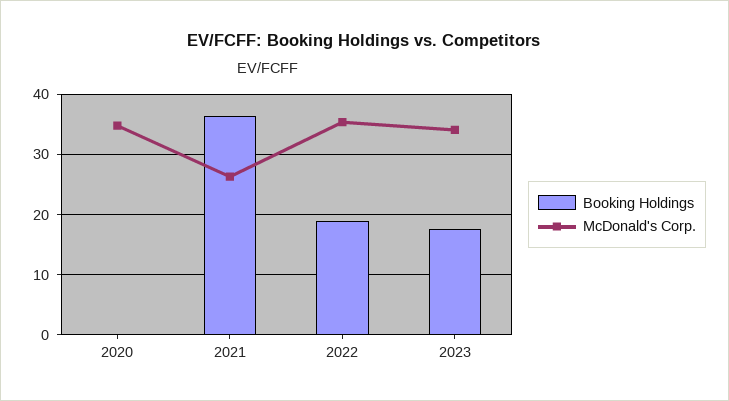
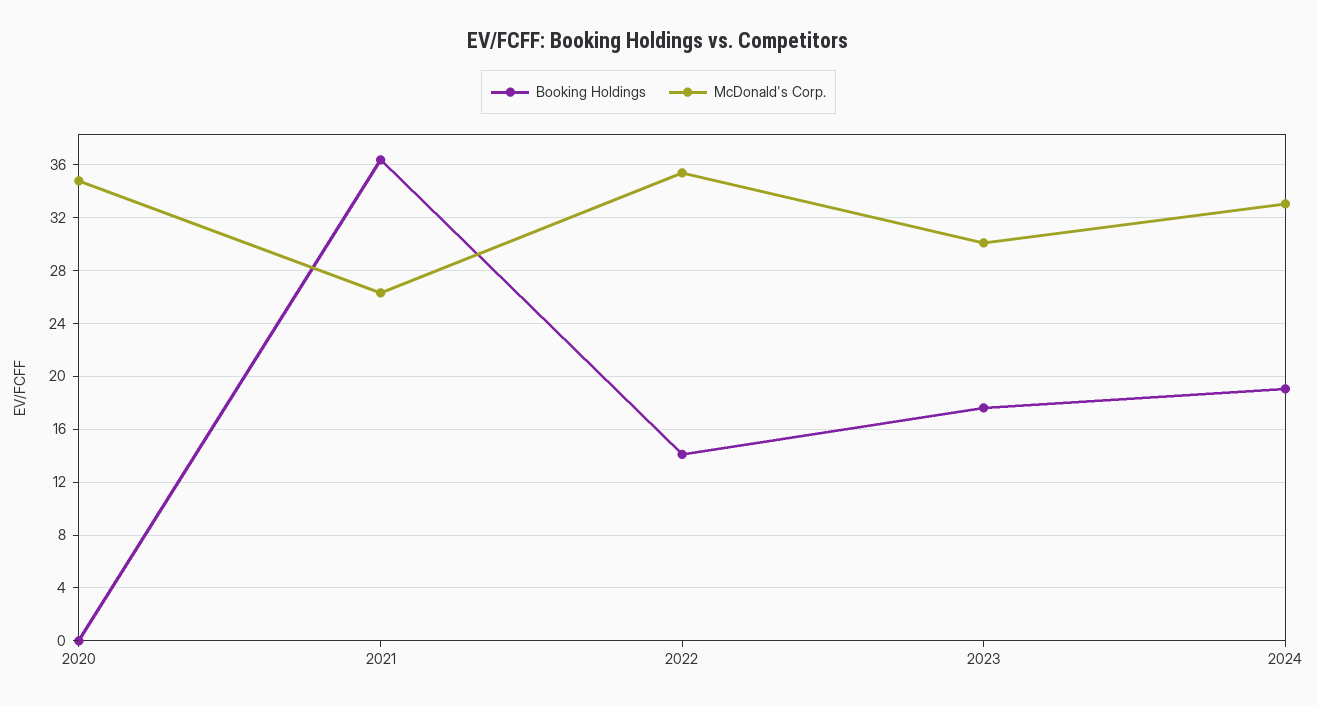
Booking Holdings, 2022: 19 -> 14
McDonald's Corp., 2023: 34 -> 30
Booking Holdings, 2024: none -> 19
McDonald's Corp., 2024: none -> 33

